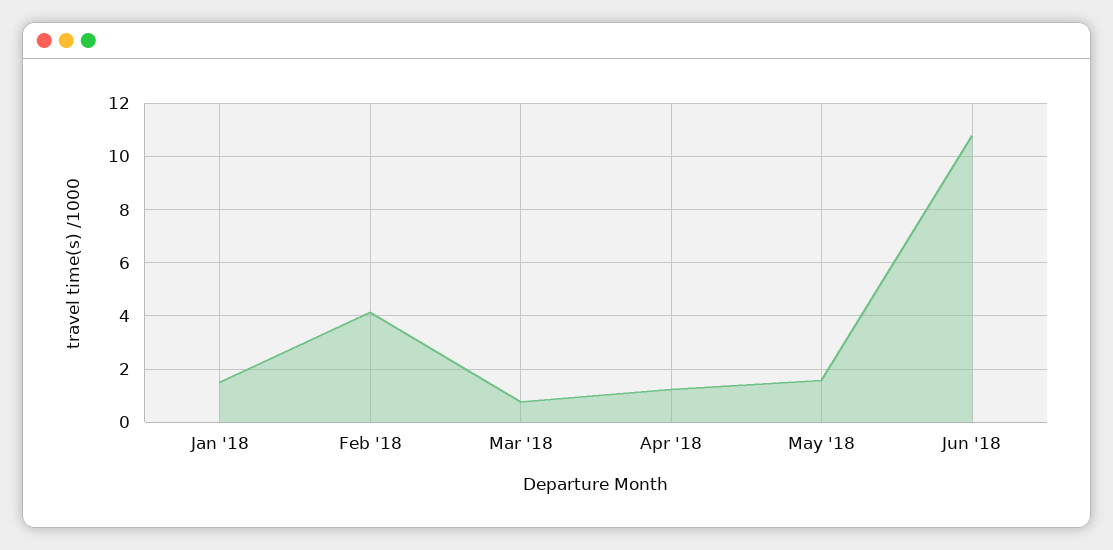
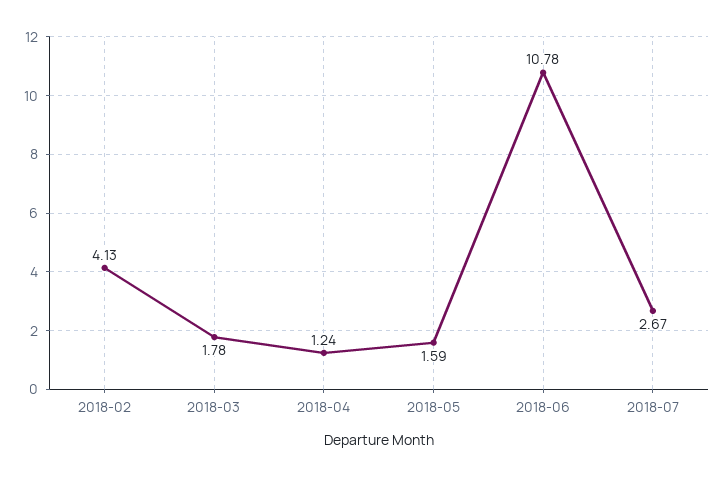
Jan '18: 1.5 -> none
Mar '18: 0.75 -> 1.78
2018-07: none -> 2.67

